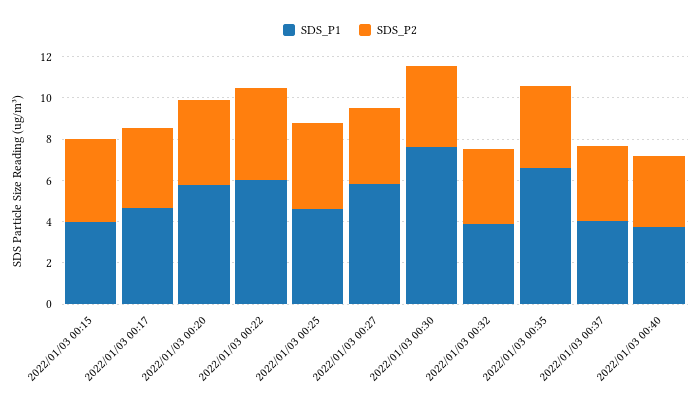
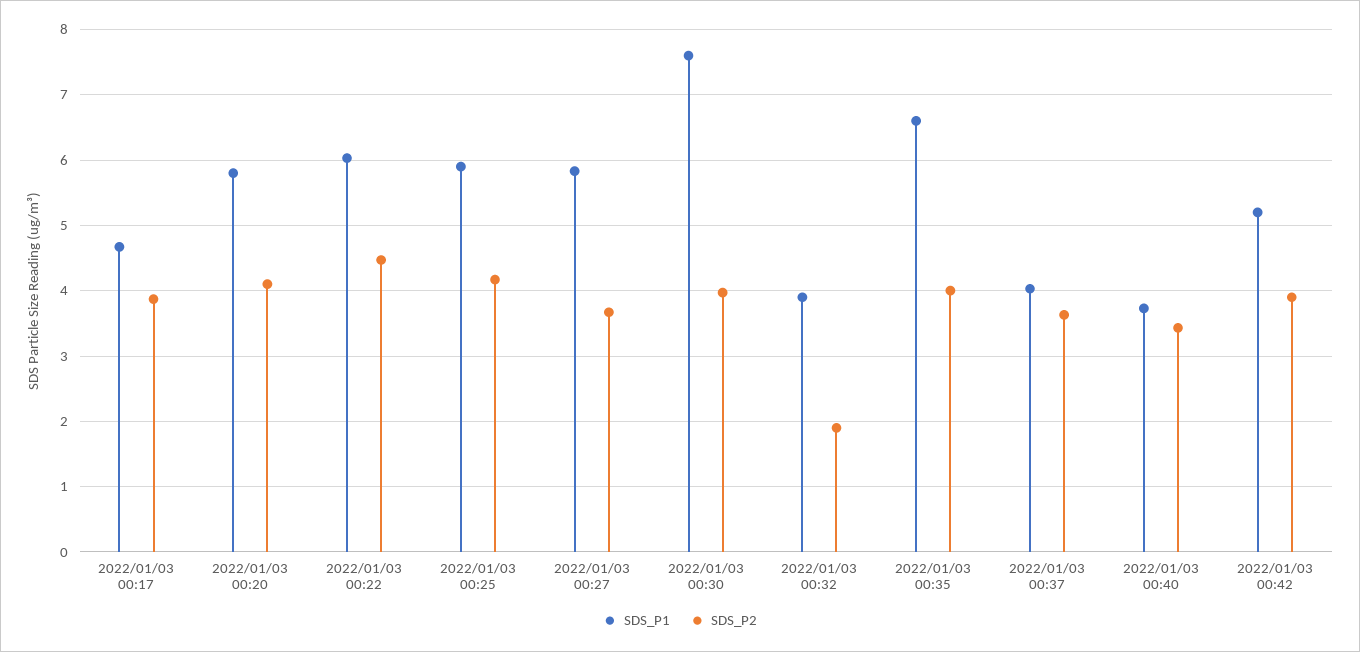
SDS_P1, 2022/01/03 00:15: 4 -> none
SDS_P2, 2022/01/03 00:15: 4 -> none
SDS_P1, 2022/01/03 00:25: 4.5 -> 5.9
SDS_P2, 2022/01/03 00:32: 3.5 -> 1.9
SDS_P1, 2022/01/03 00:42: none -> 5.2
SDS_P2, 2022/01/03 00:42: none -> 3.9

